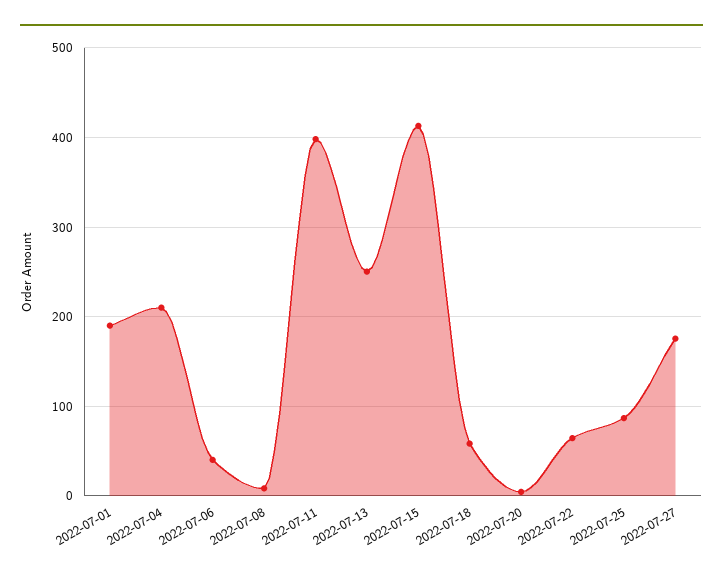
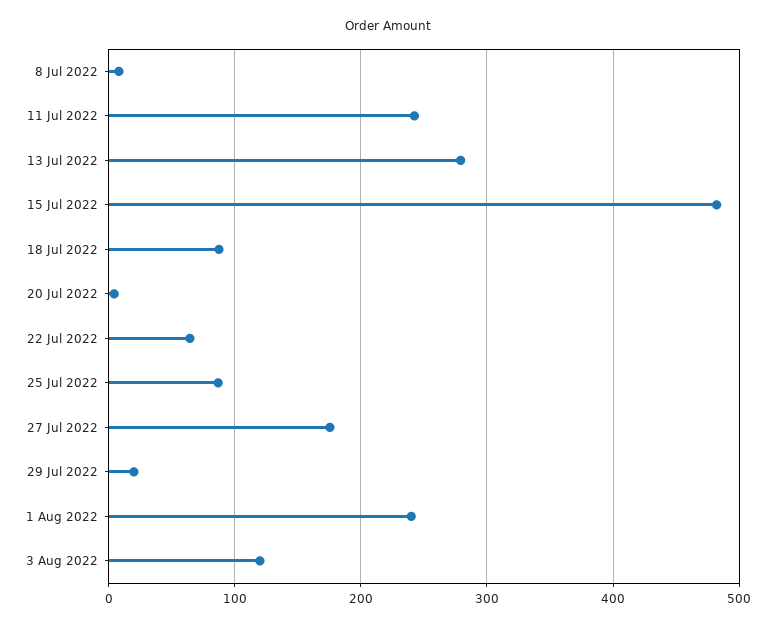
2022-07-01: 190 -> none
2022-07-04: 210 -> none
2022-07-06: 40 -> none
2022-07-11: 400 -> 240
2022-07-13: 250 -> 280
2022-07-15: 410 -> 480
2022-07-18: 60 -> 90
29 Jul 2022: none -> 20
1 Aug 2022: none -> 240
3 Aug 2022: none -> 120

